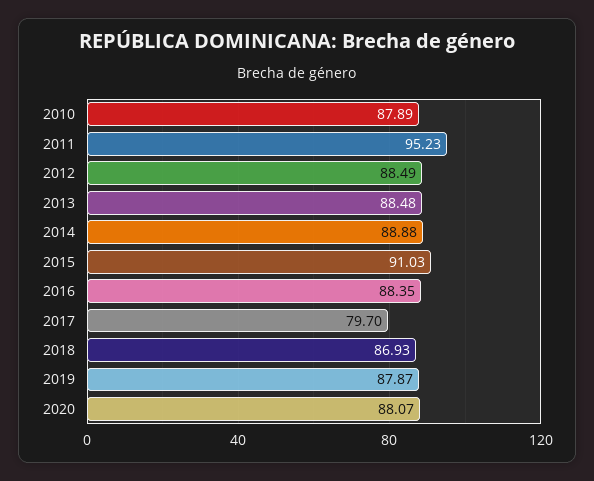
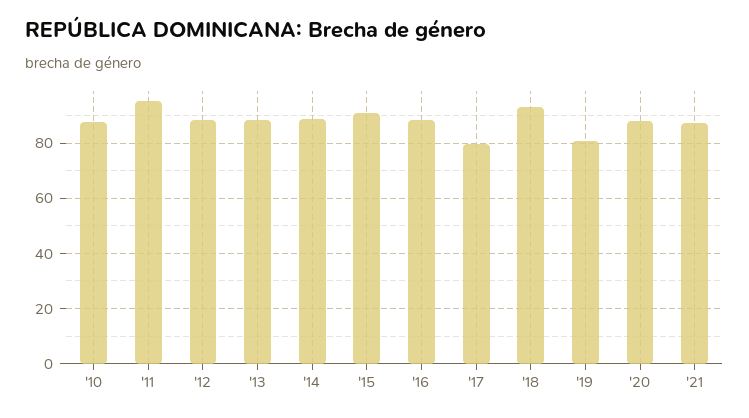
2018: 86.93 -> 92.5
2019: 87.87 -> 80
'21: none -> 87.5

